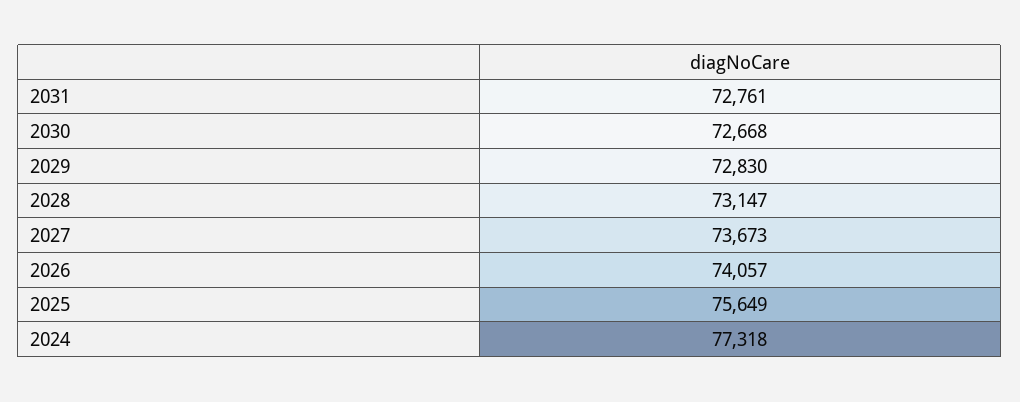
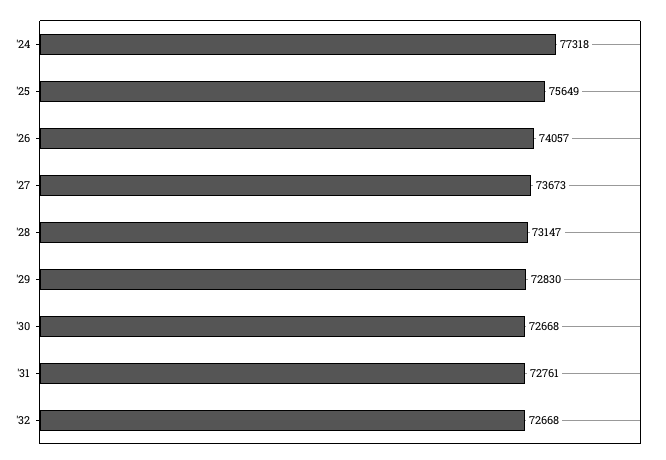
'32: none -> 72668

